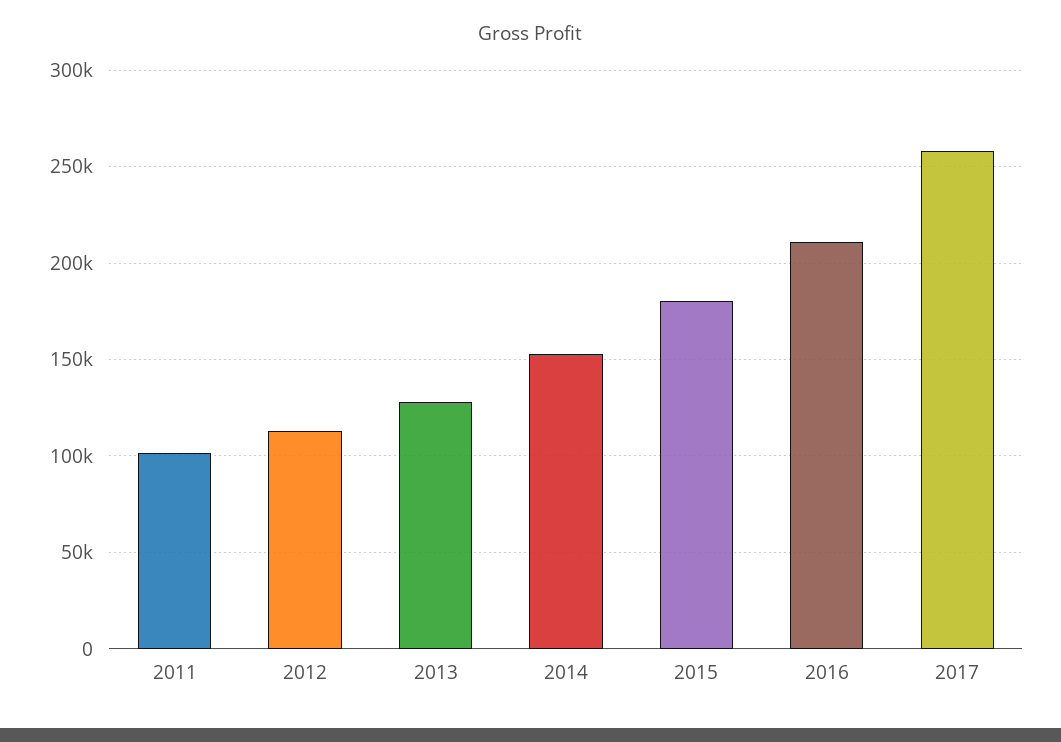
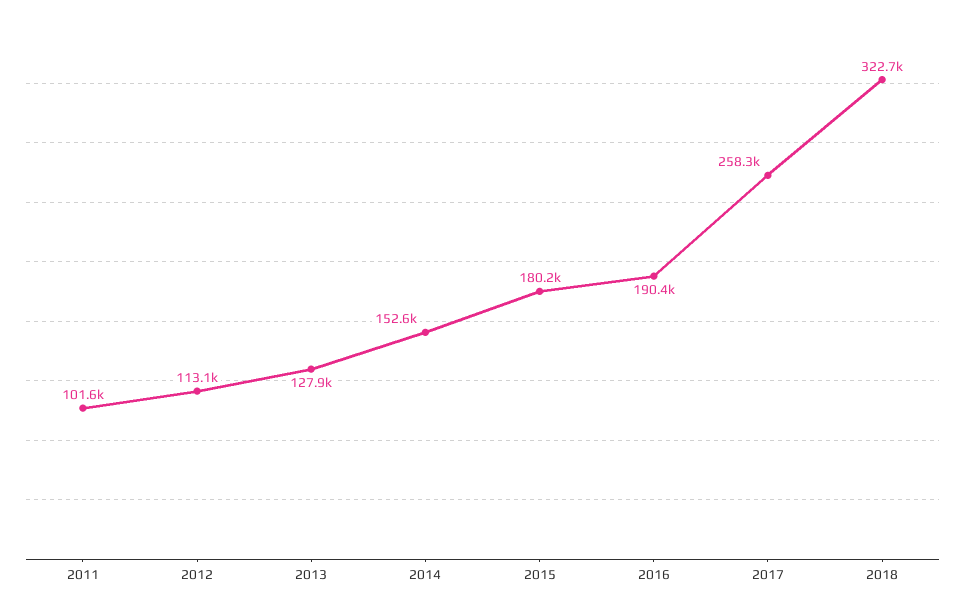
2016: 210000 -> 190400
2018: none -> 322700

